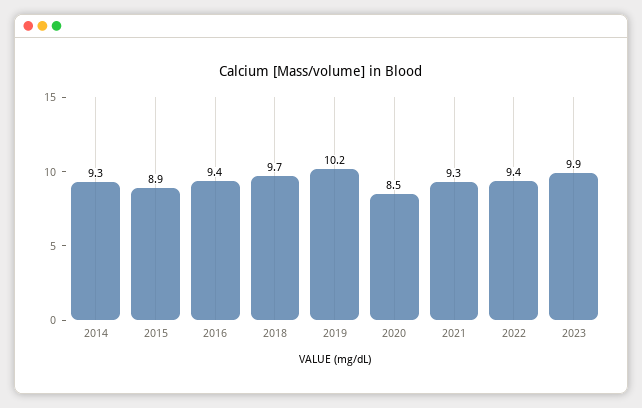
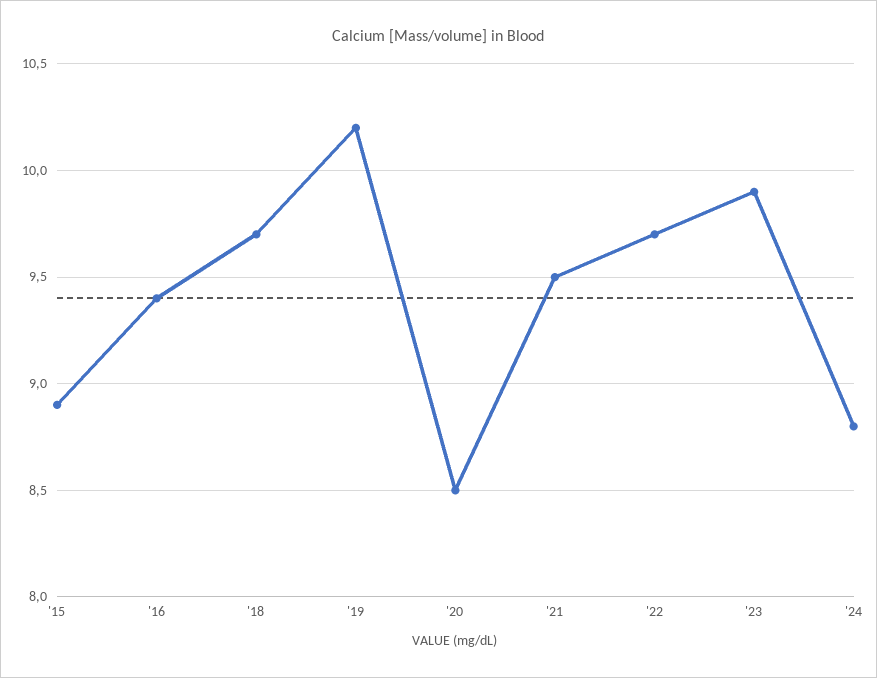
2014: 9.3 -> none
2021: 9.3 -> 9.5
2022: 9.4 -> 9.7
'24: none -> 8.8

